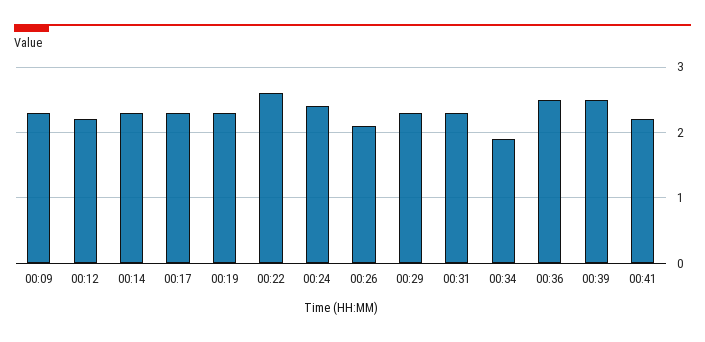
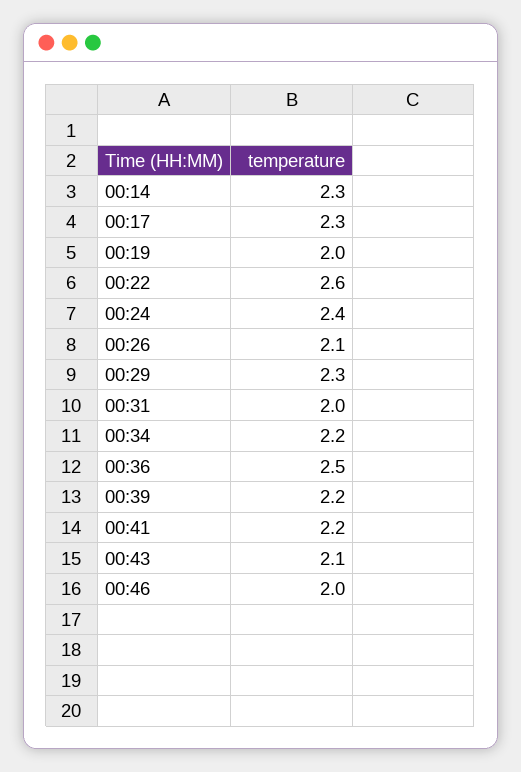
00:09: 2.3 -> none
00:12: 2.2 -> none
00:19: 2.3 -> 2
00:31: 2.3 -> 2
00:34: 1.9 -> 2.2
00:39: 2.5 -> 2.2
00:43: none -> 2.1
00:46: none -> 2

